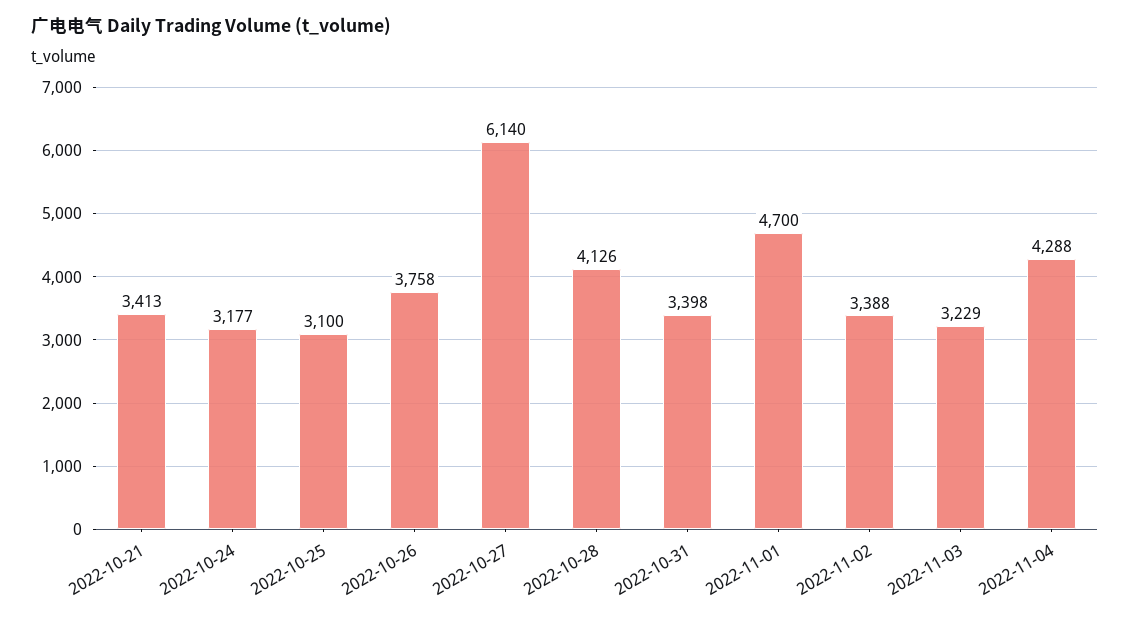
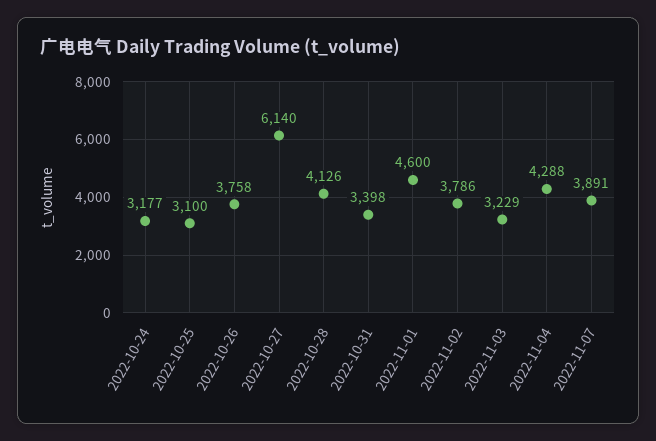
2022-10-21: 3413 -> none
2022-11-01: 4700 -> 4600
2022-11-02: 3388 -> 3786
2022-11-07: none -> 3891

